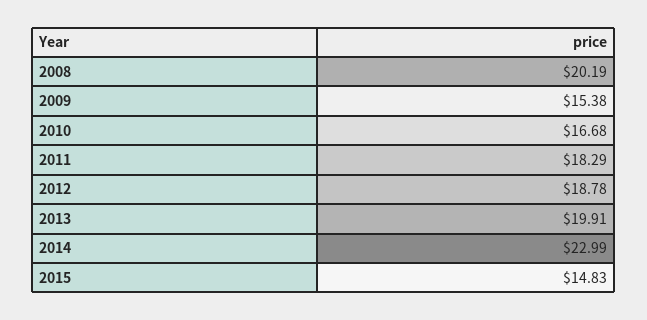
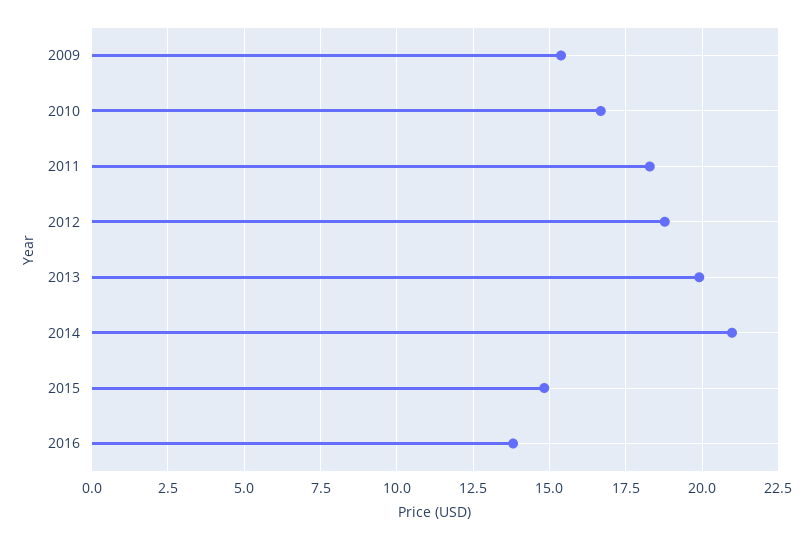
2008: 20.19 -> none
2014: 22.99 -> 21
2016: none -> 13.75

